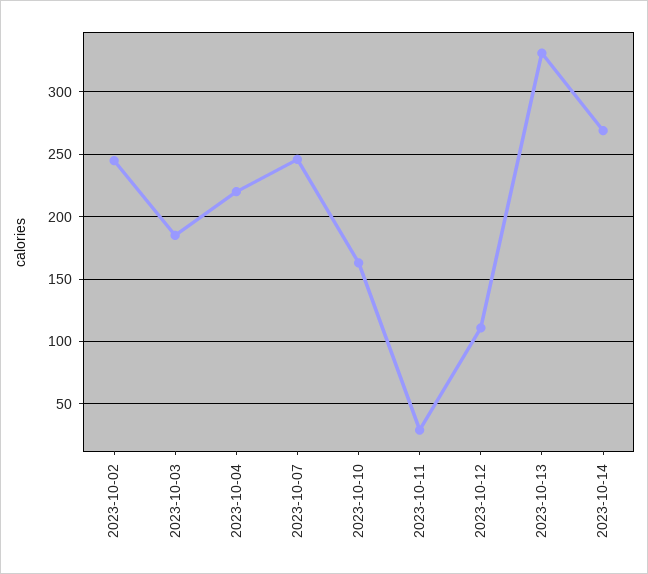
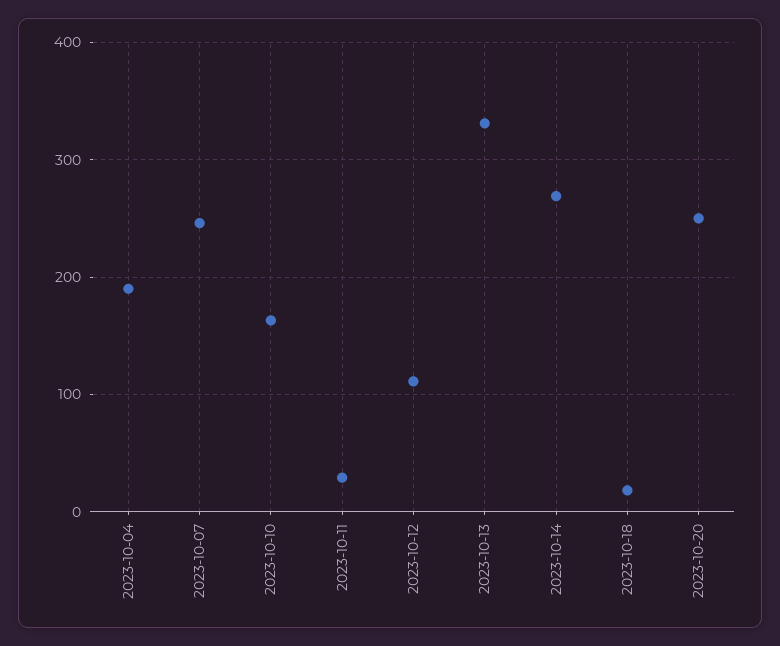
2023-10-02: 245 -> none
2023-10-03: 185 -> none
2023-10-04: 220 -> 190
2023-10-18: none -> 20
2023-10-20: none -> 250

